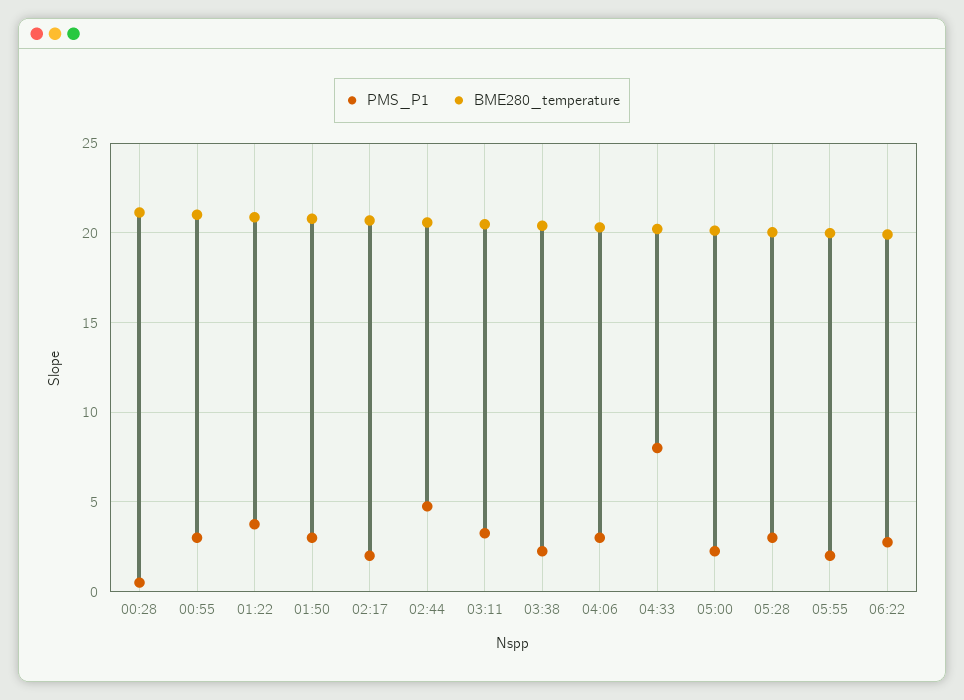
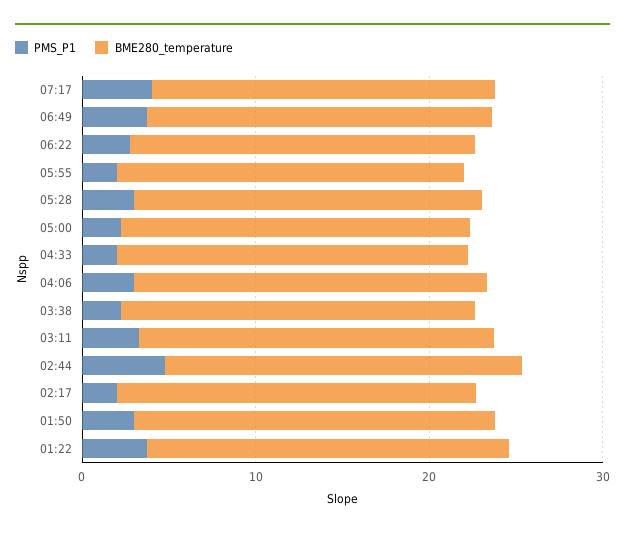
PMS_P1, 00:28: 0.5 -> none
BME280_temperature, 00:28: 21 -> none
PMS_P1, 00:55: 3 -> none
BME280_temperature, 00:55: 21 -> none
PMS_P1, 04:33: 8 -> 2
PMS_P1, 07:17: none -> 4
BME280_temperature, 07:17: none -> 20
PMS_P1, 06:49: none -> 4
BME280_temperature, 06:49: none -> 20

